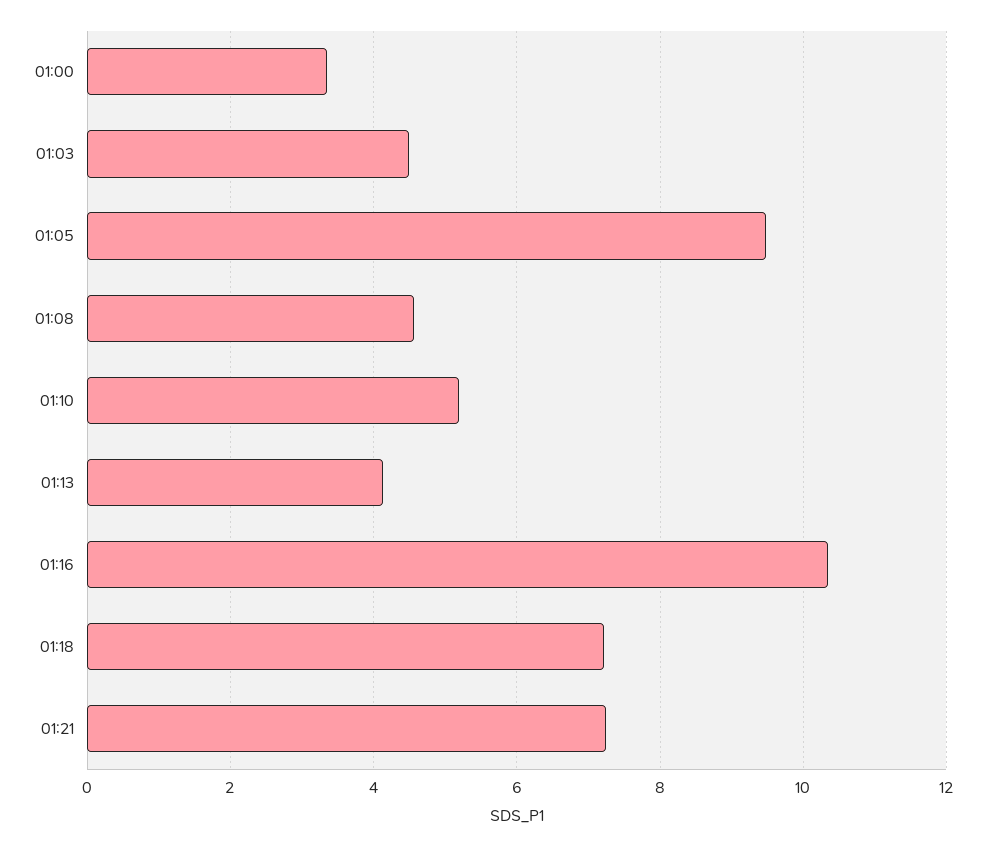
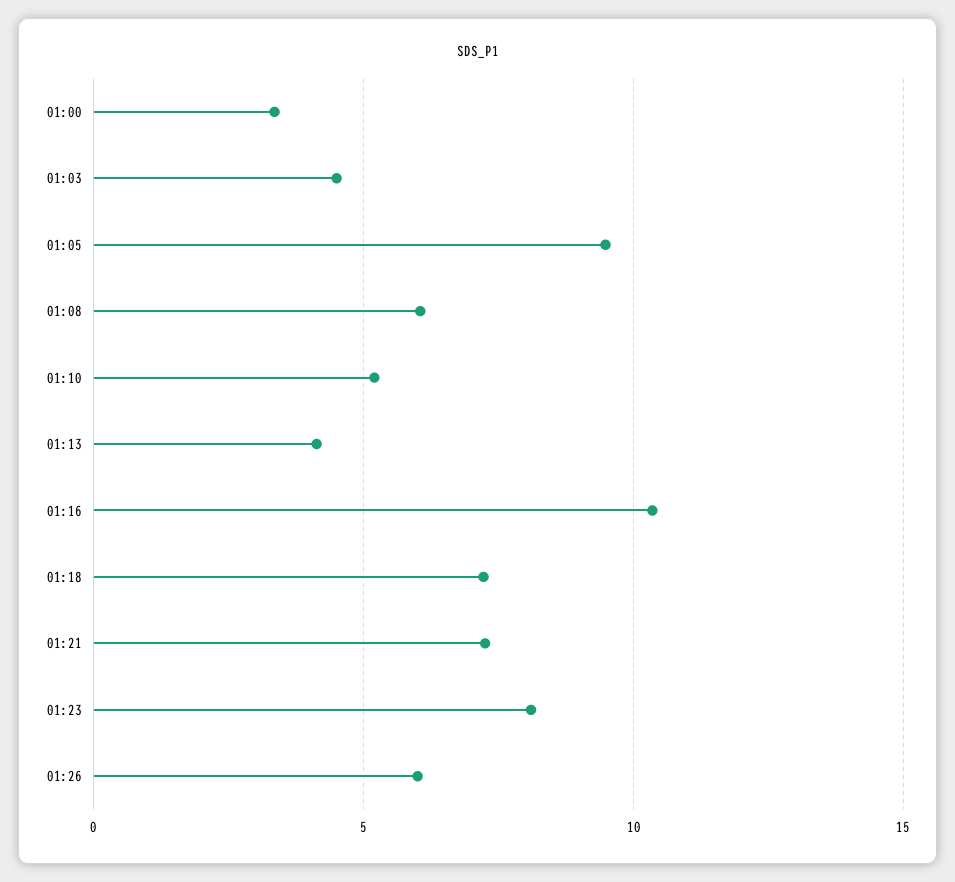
01:08: 4.6 -> 6
01:23: none -> 8
01:26: none -> 6

